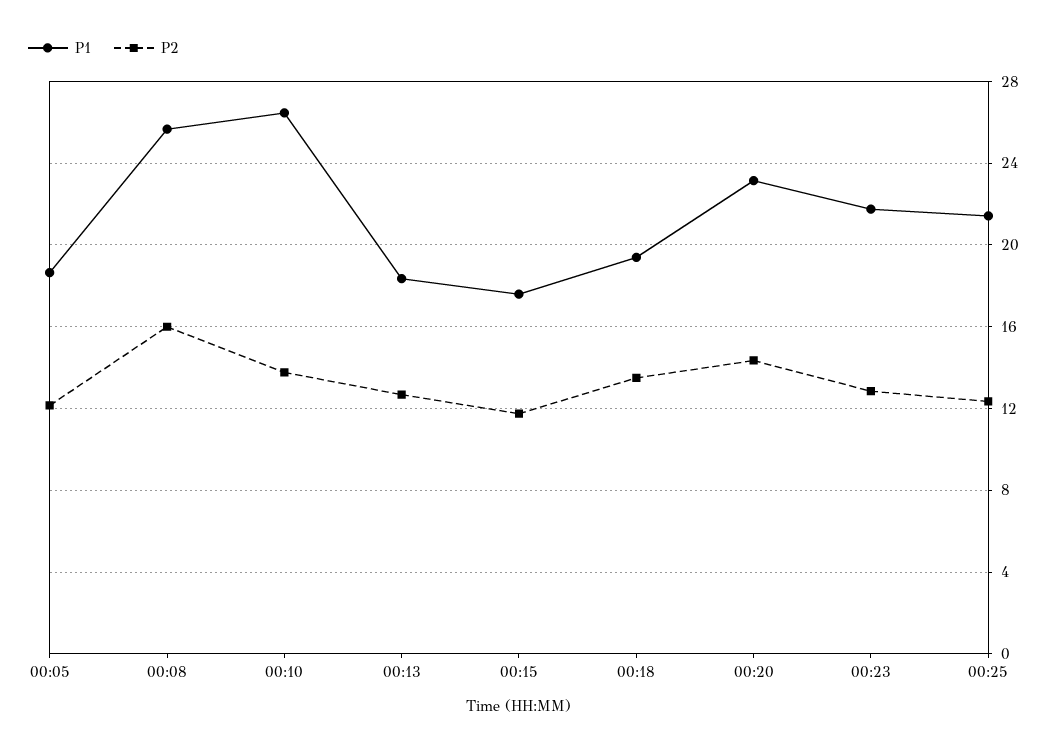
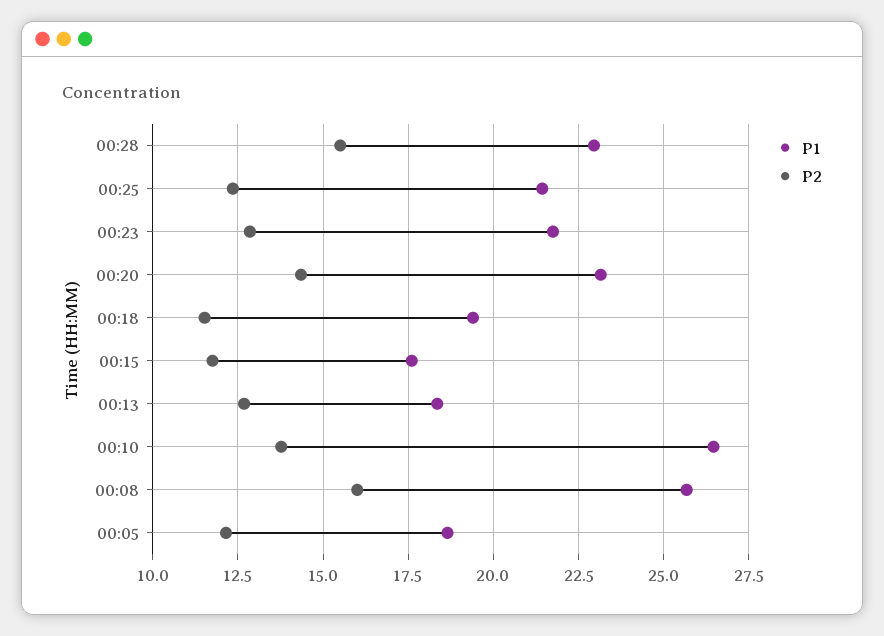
P2, 00:18: 13.5 -> 11.5
P1, 00:28: none -> 23
P2, 00:28: none -> 15.5

